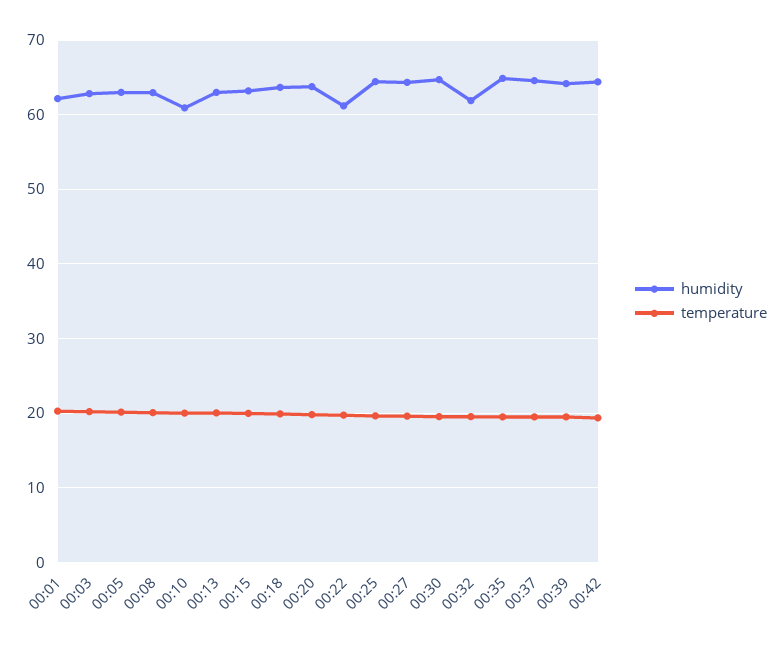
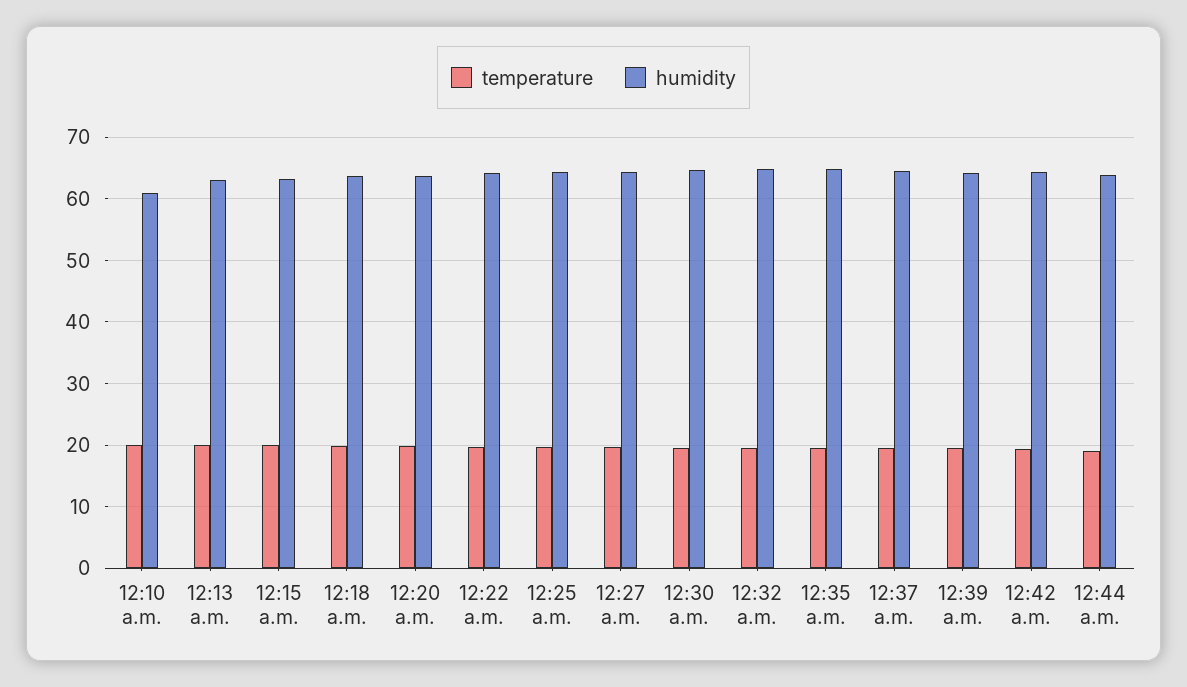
humidity, 00:01: 62 -> none
temperature, 00:01: 20 -> none
humidity, 00:03: 63 -> none
temperature, 00:03: 20 -> none
humidity, 00:05: 63 -> none
temperature, 00:05: 20 -> none
humidity, 00:08: 63 -> none
temperature, 00:08: 20 -> none
humidity, 00:22: 61 -> 64
humidity, 00:32: 62 -> 65
temperature, 12:44 a.m.: none -> 19
humidity, 12:44 a.m.: none -> 64

